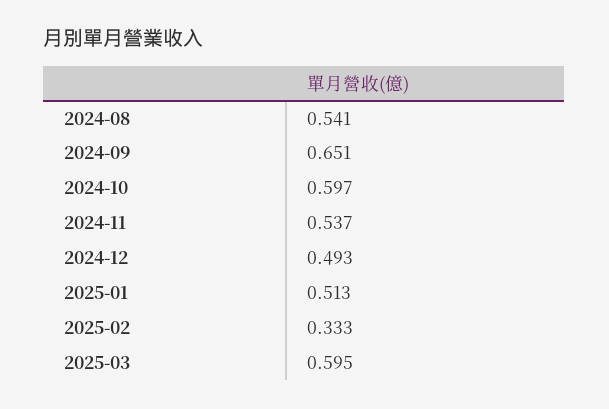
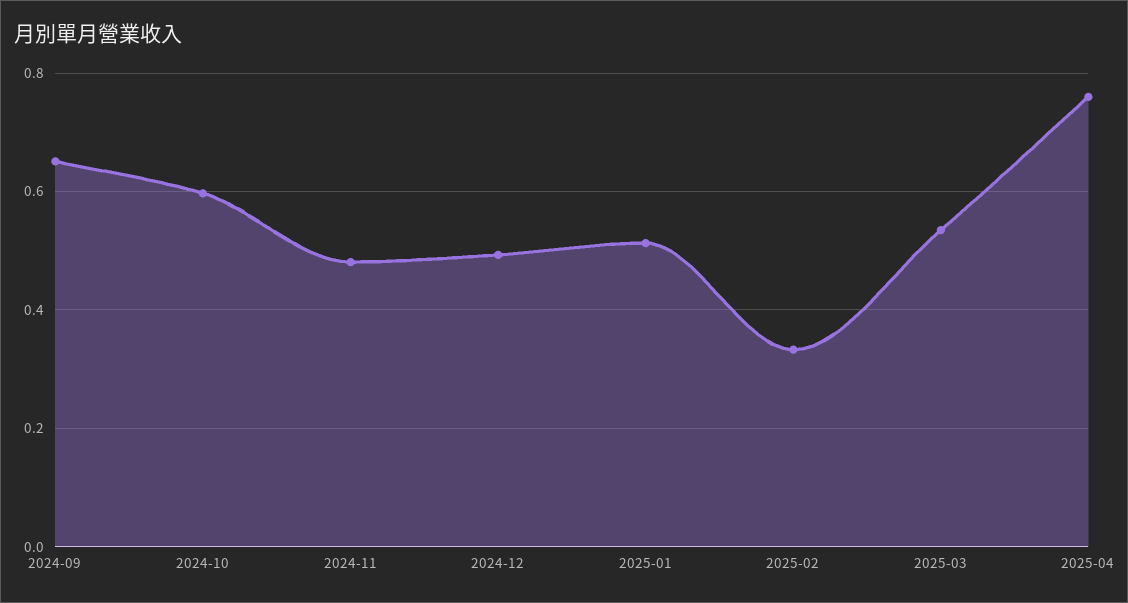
2024-08: 0.541 -> none
2024-11: 0.537 -> 0.48
2025-03: 0.595 -> 0.54
2025-04: none -> 0.76

